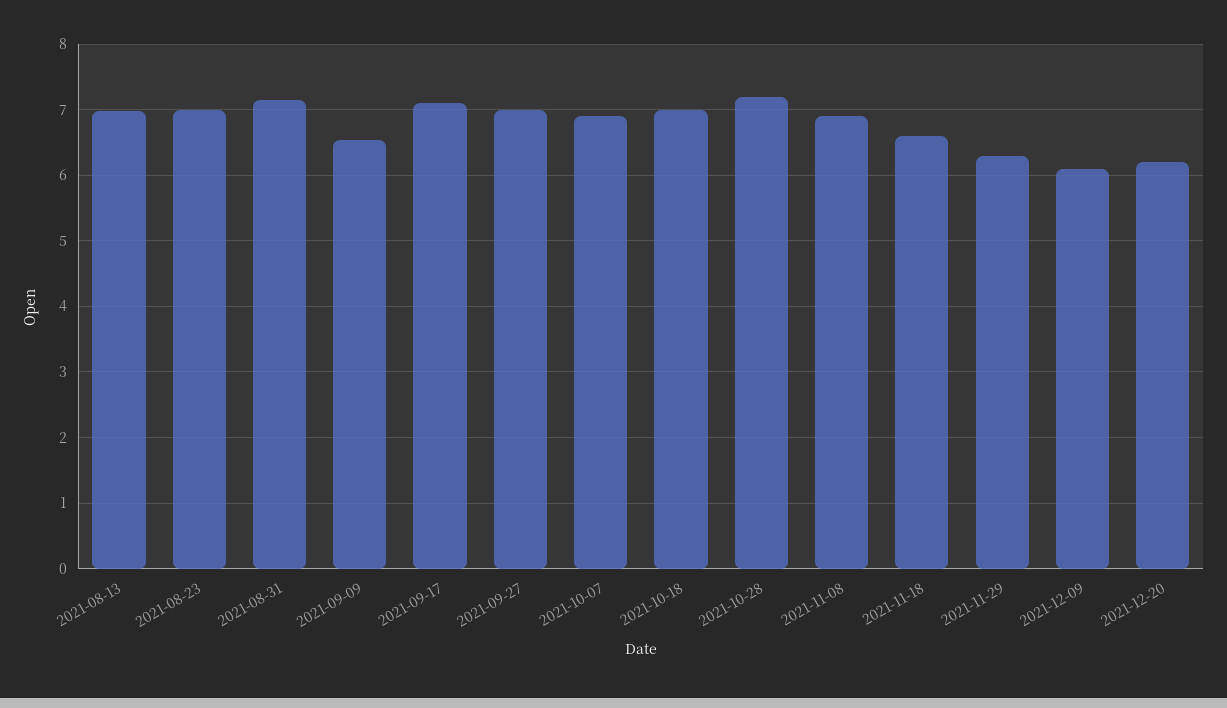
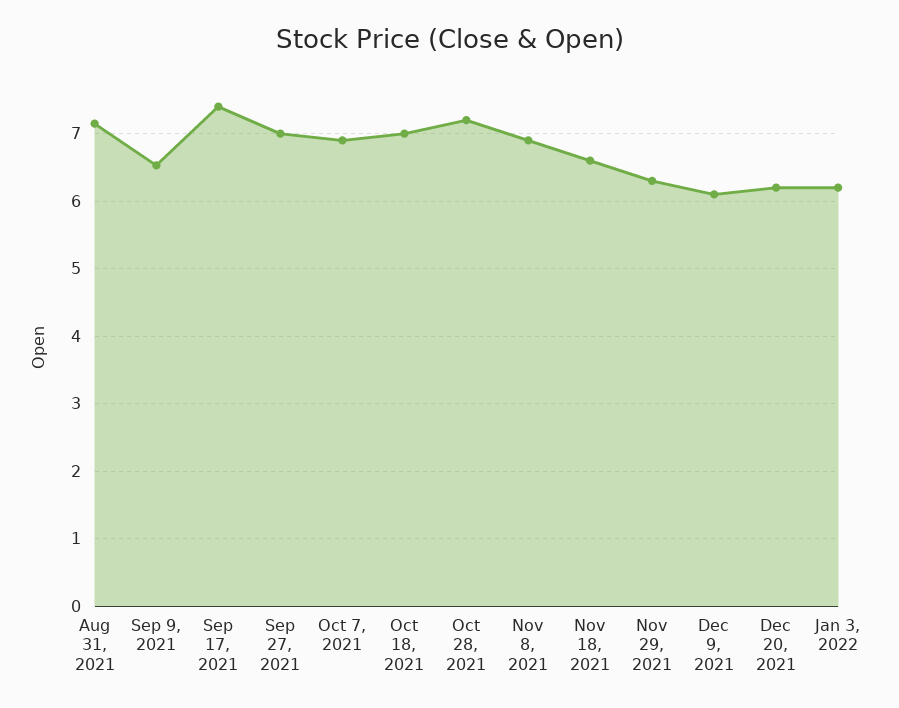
2021-08-13: 7 -> none
2021-08-23: 7 -> none
2021-09-17: 7.1 -> 7.4
Jan 3, 2022: none -> 6.2

